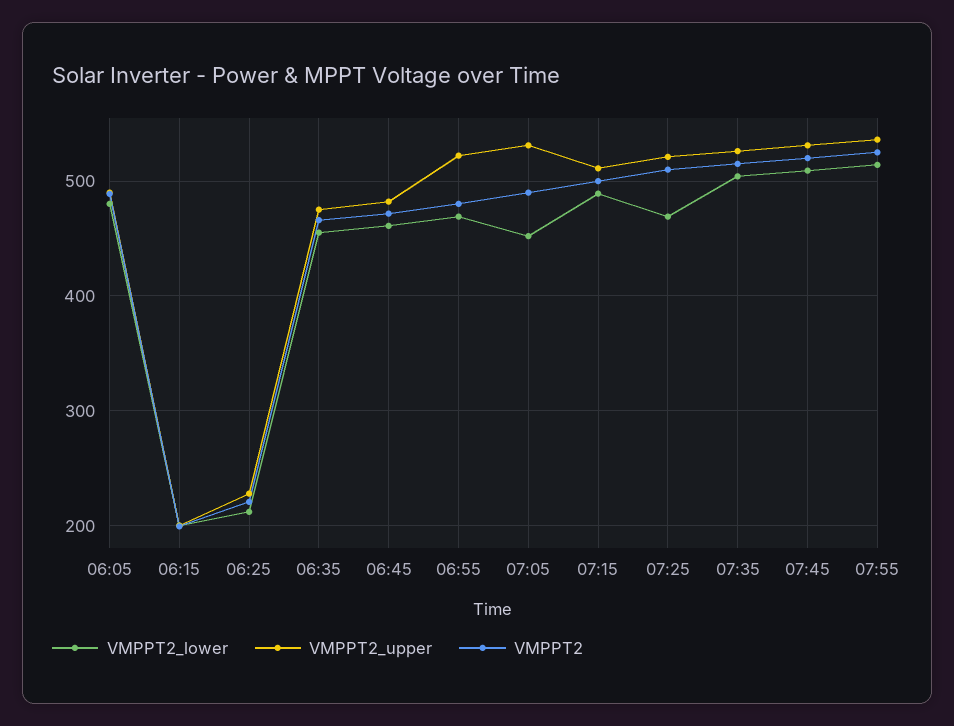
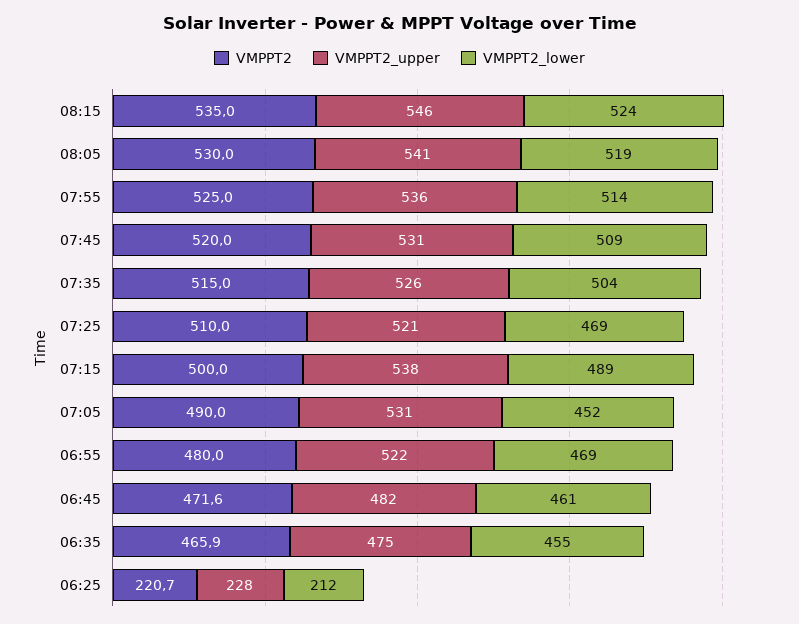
VMPPT2_lower, 06:05: 480 -> none
VMPPT2_upper, 06:05: 490 -> none
VMPPT2, 06:05: 490 -> none
VMPPT2_lower, 06:15: 200 -> none
VMPPT2_upper, 06:15: 200 -> none
VMPPT2, 06:15: 200 -> none
VMPPT2_upper, 07:15: 510 -> 538
VMPPT2, 08:15: none -> 535
VMPPT2_upper, 08:15: none -> 546
VMPPT2_lower, 08:15: none -> 524
VMPPT2, 08:05: none -> 530
VMPPT2_upper, 08:05: none -> 541
VMPPT2_lower, 08:05: none -> 519

